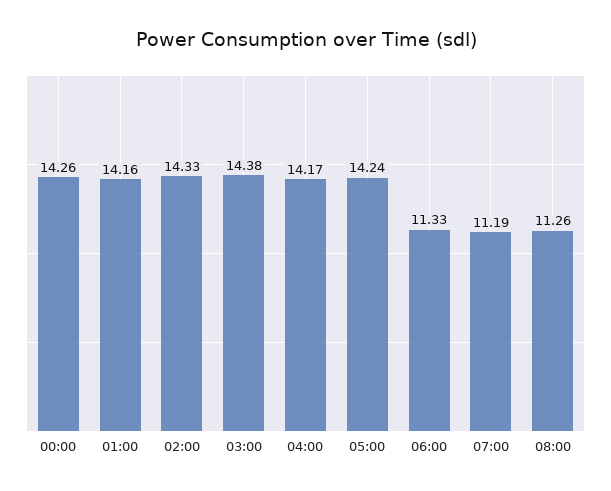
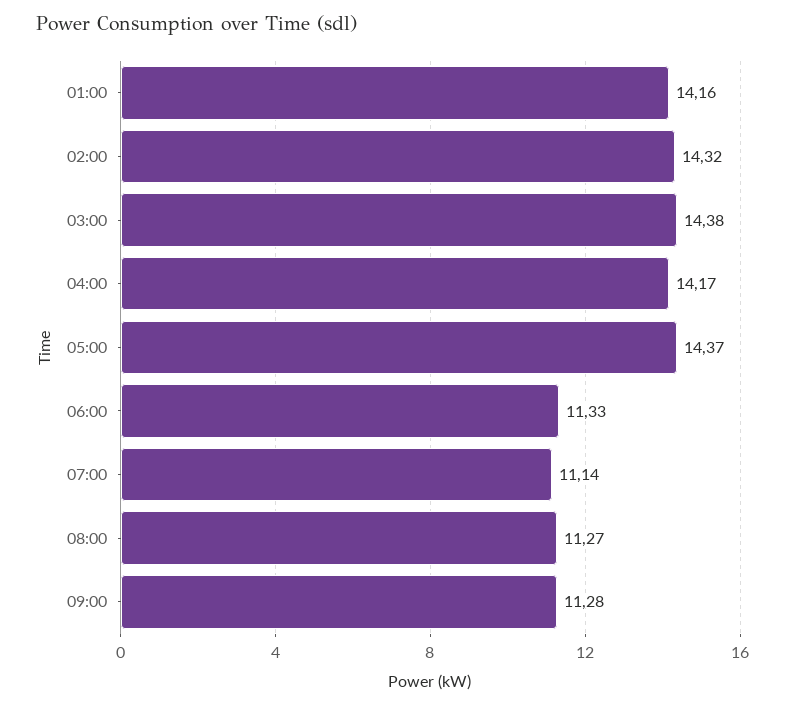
00:00: 14.26 -> none
02:00: 14.33 -> 14.32
05:00: 14.24 -> 14.37
07:00: 11.19 -> 11.14
08:00: 11.26 -> 11.27
09:00: none -> 11.28

